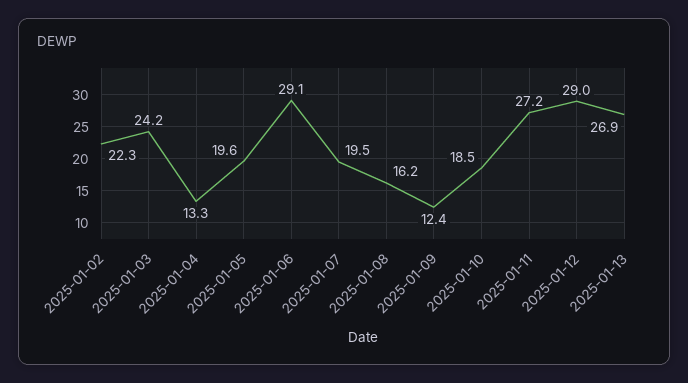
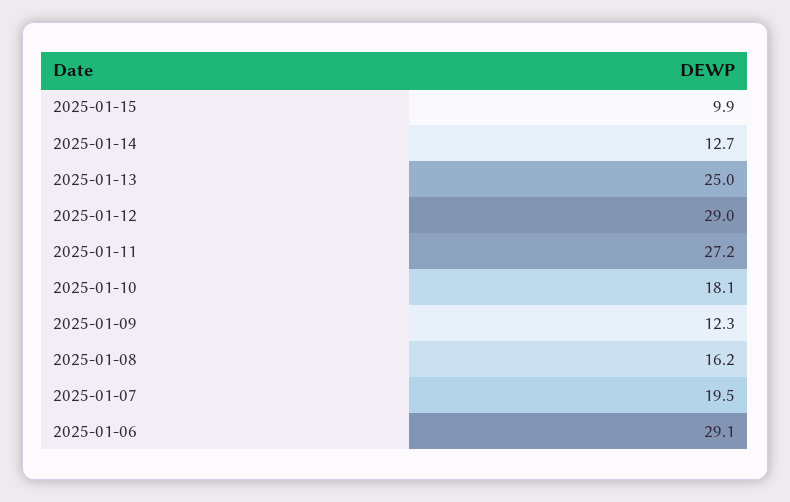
2025-01-02: 22.3 -> none
2025-01-03: 24.2 -> none
2025-01-04: 13.3 -> none
2025-01-05: 19.6 -> none
2025-01-09: 12.4 -> 12.3
2025-01-10: 18.5 -> 18.1
2025-01-13: 26.9 -> 25
2025-01-15: none -> 9.9
2025-01-14: none -> 12.7

